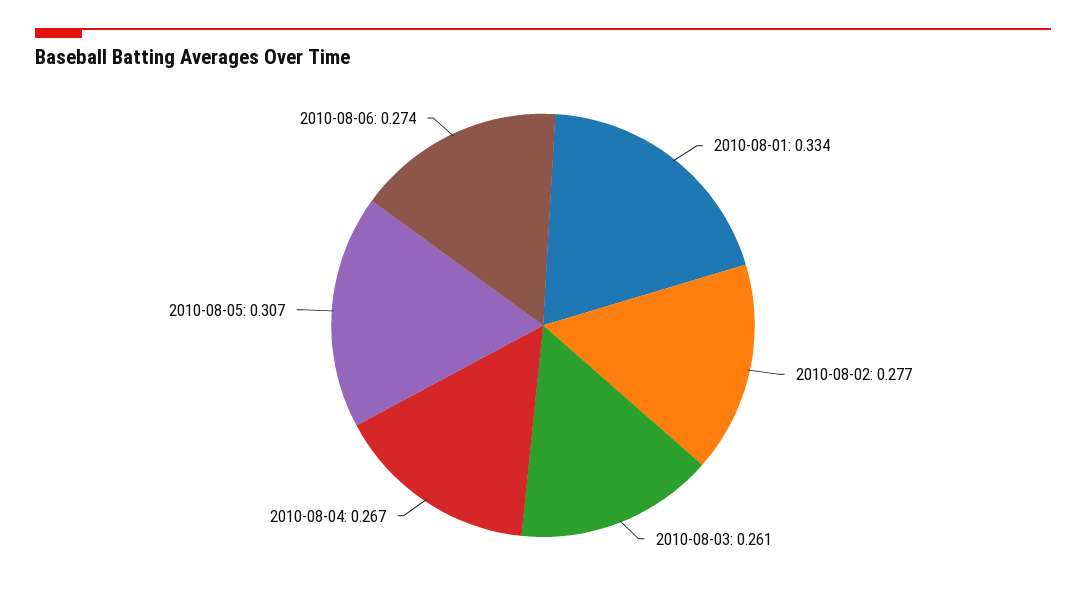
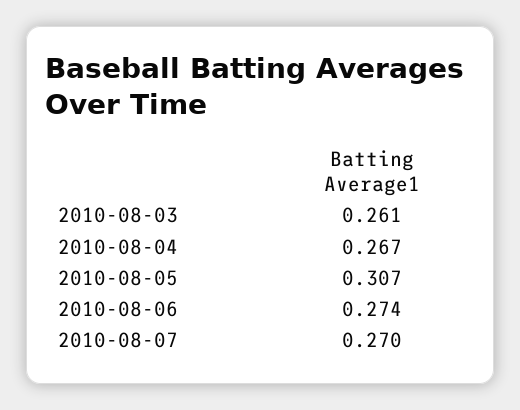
2010-08-01: 0.334 -> none
2010-08-02: 0.277 -> none
2010-08-07: none -> 0.27

